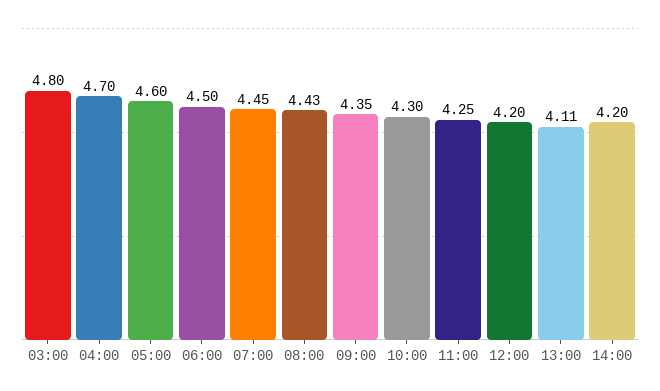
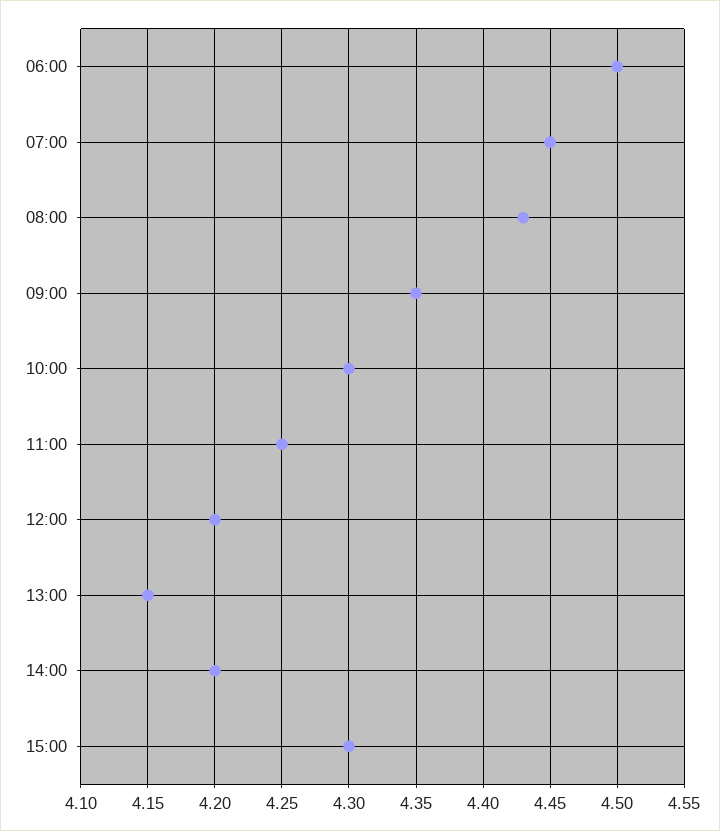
03:00: 4.8 -> none
04:00: 4.7 -> none
05:00: 4.6 -> none
13:00: 4.11 -> 4.15
15:00: none -> 4.3

